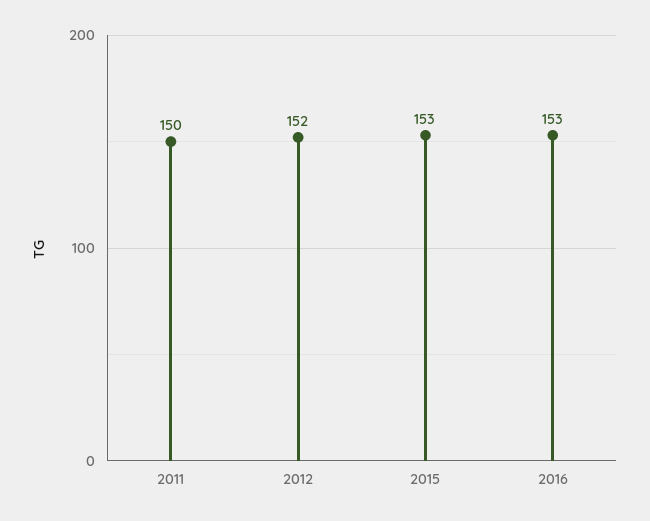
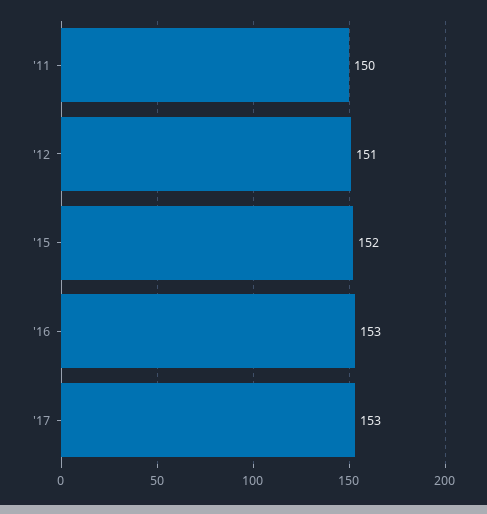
2012: 152 -> 151
2015: 153 -> 152
'17: none -> 153

